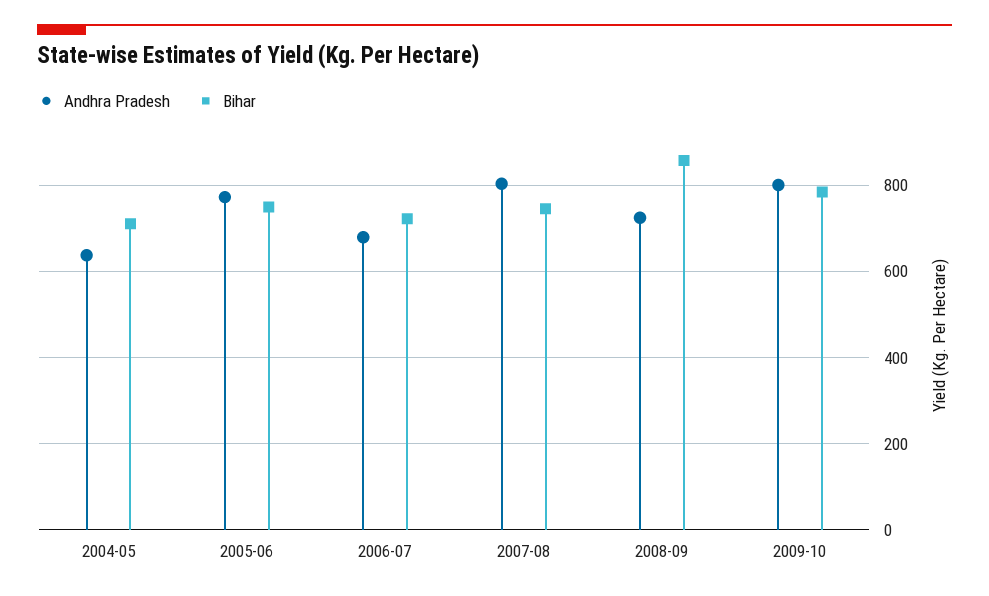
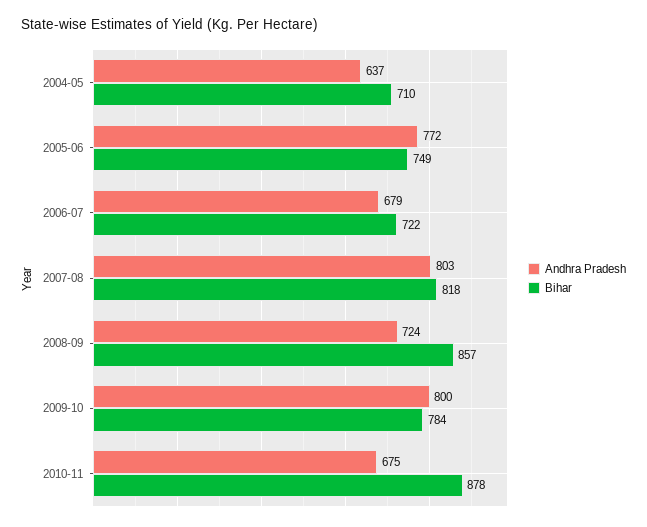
Bihar, 2007-08: 740 -> 818
Andhra Pradesh, 2010-11: none -> 675
Bihar, 2010-11: none -> 878

